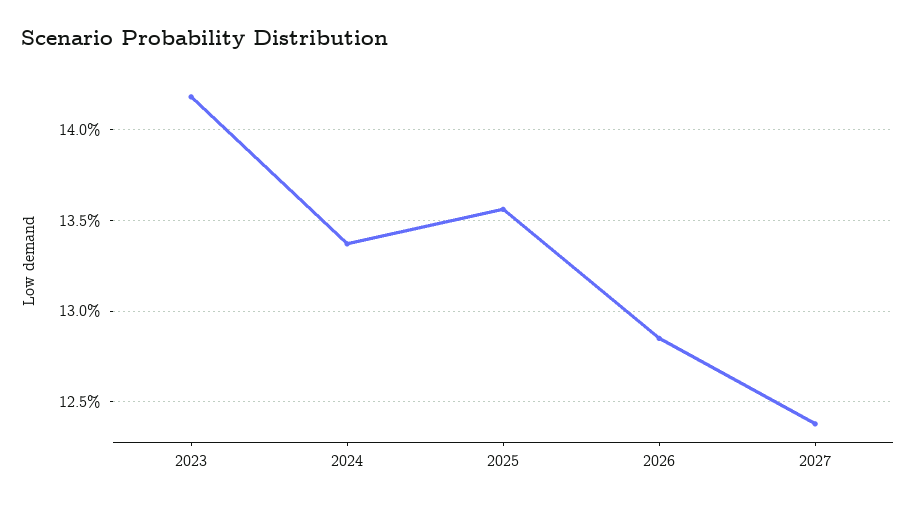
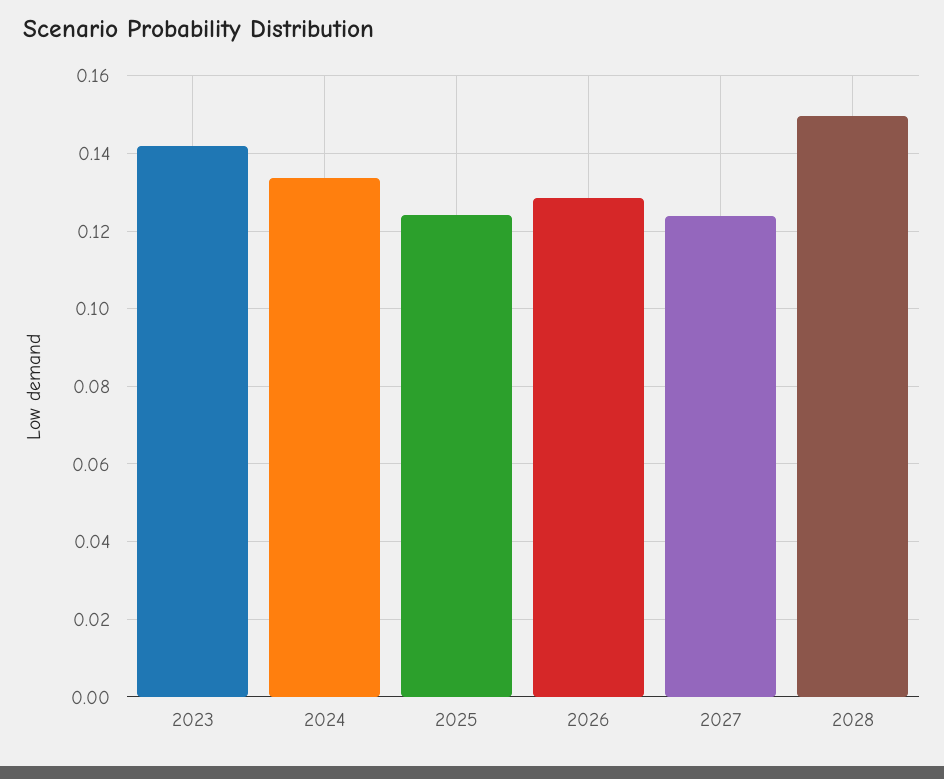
2025: 0.1355 -> 0.124
2028: none -> 0.15

